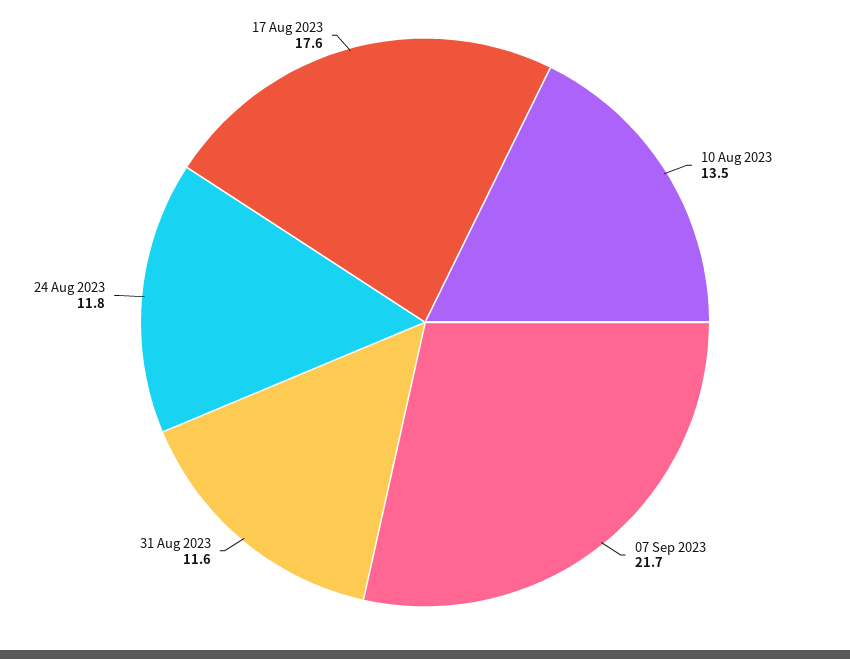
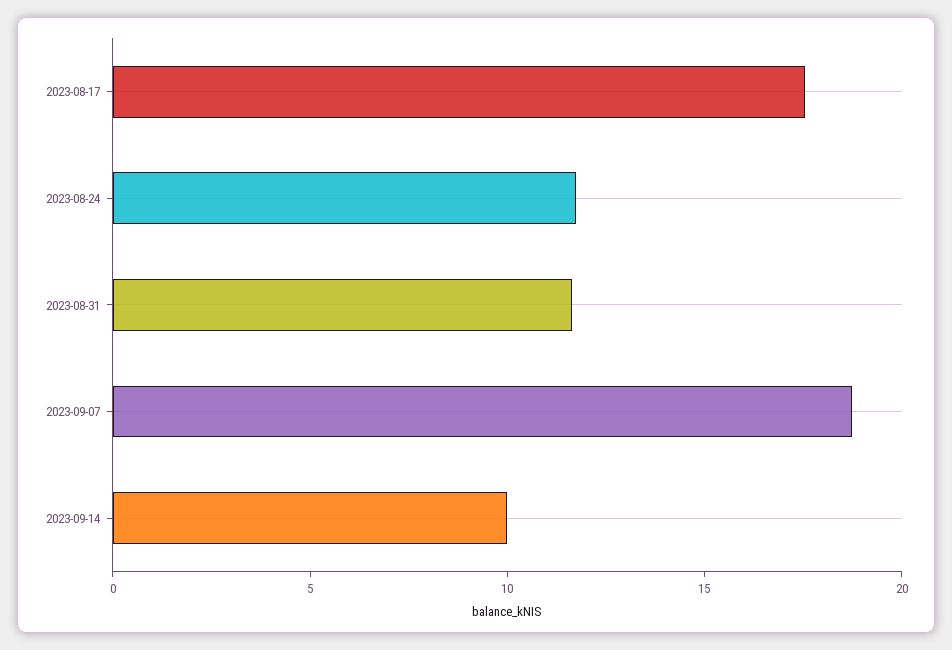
10 Aug 2023: 13.5 -> none
07 Sep 2023: 21.7 -> 19
2023-09-14: none -> 10

